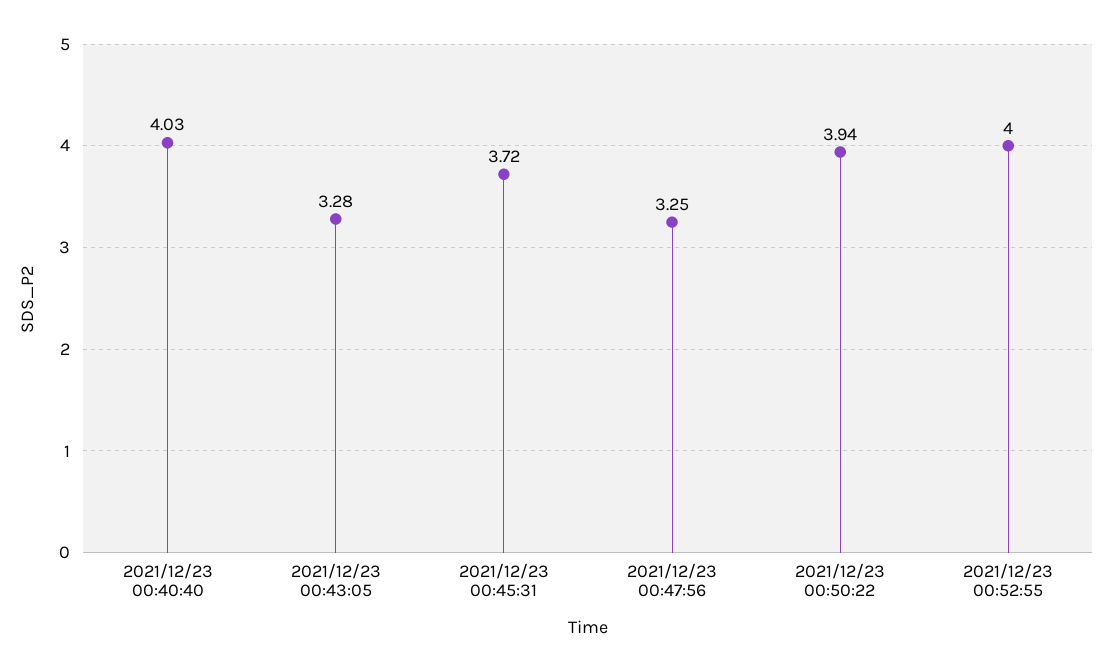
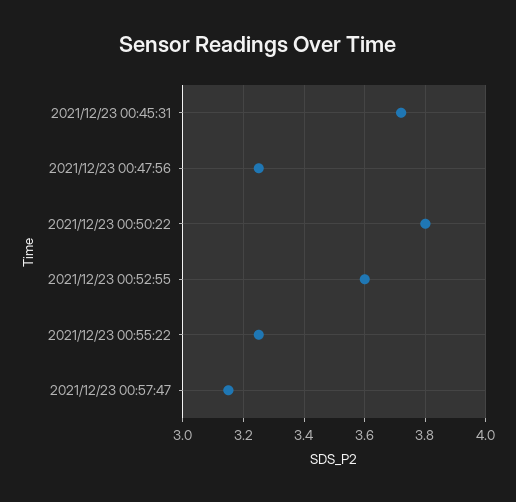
2021/12/23 00:40:40: 4.03 -> none
2021/12/23 00:43:05: 3.28 -> none
2021/12/23 00:50:22: 3.94 -> 3.8
2021/12/23 00:52:55: 4 -> 3.6
2021/12/23 00:55:22: none -> 3.25
2021/12/23 00:57:47: none -> 3.15

